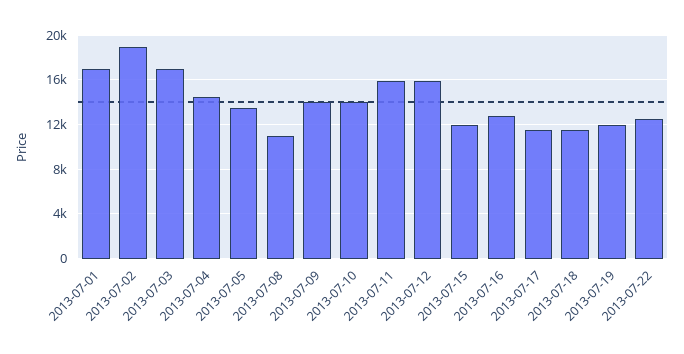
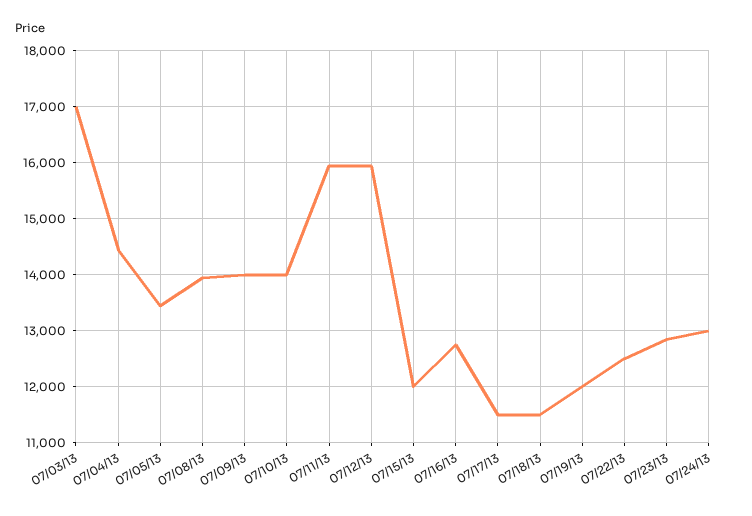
2013-07-01: 17000 -> none
2013-07-02: 19000 -> none
2013-07-08: 11000 -> 14000
07/23/13: none -> 12800
07/24/13: none -> 13000

